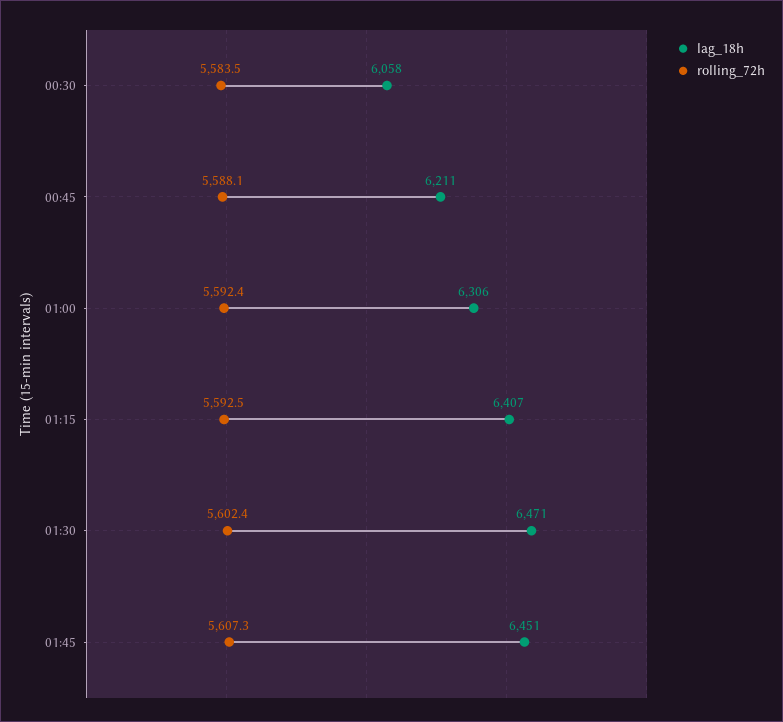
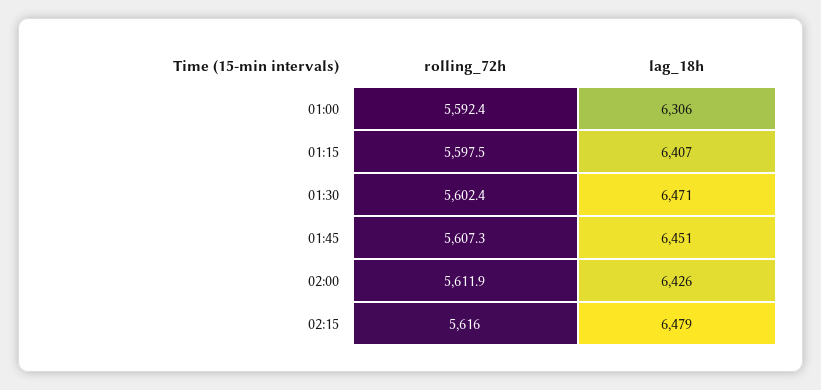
lag_18h, 00:30: 6058 -> none
rolling_72h, 00:30: 5583.5 -> none
lag_18h, 00:45: 6211 -> none
rolling_72h, 00:45: 5588.1 -> none
rolling_72h, 01:15: 5592.5 -> 5597.5
rolling_72h, 02:00: none -> 5611.9
lag_18h, 02:00: none -> 6426
rolling_72h, 02:15: none -> 5616
lag_18h, 02:15: none -> 6479

